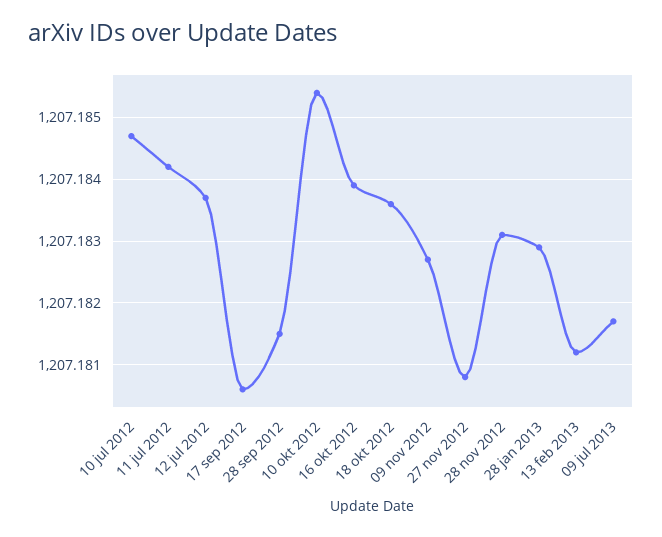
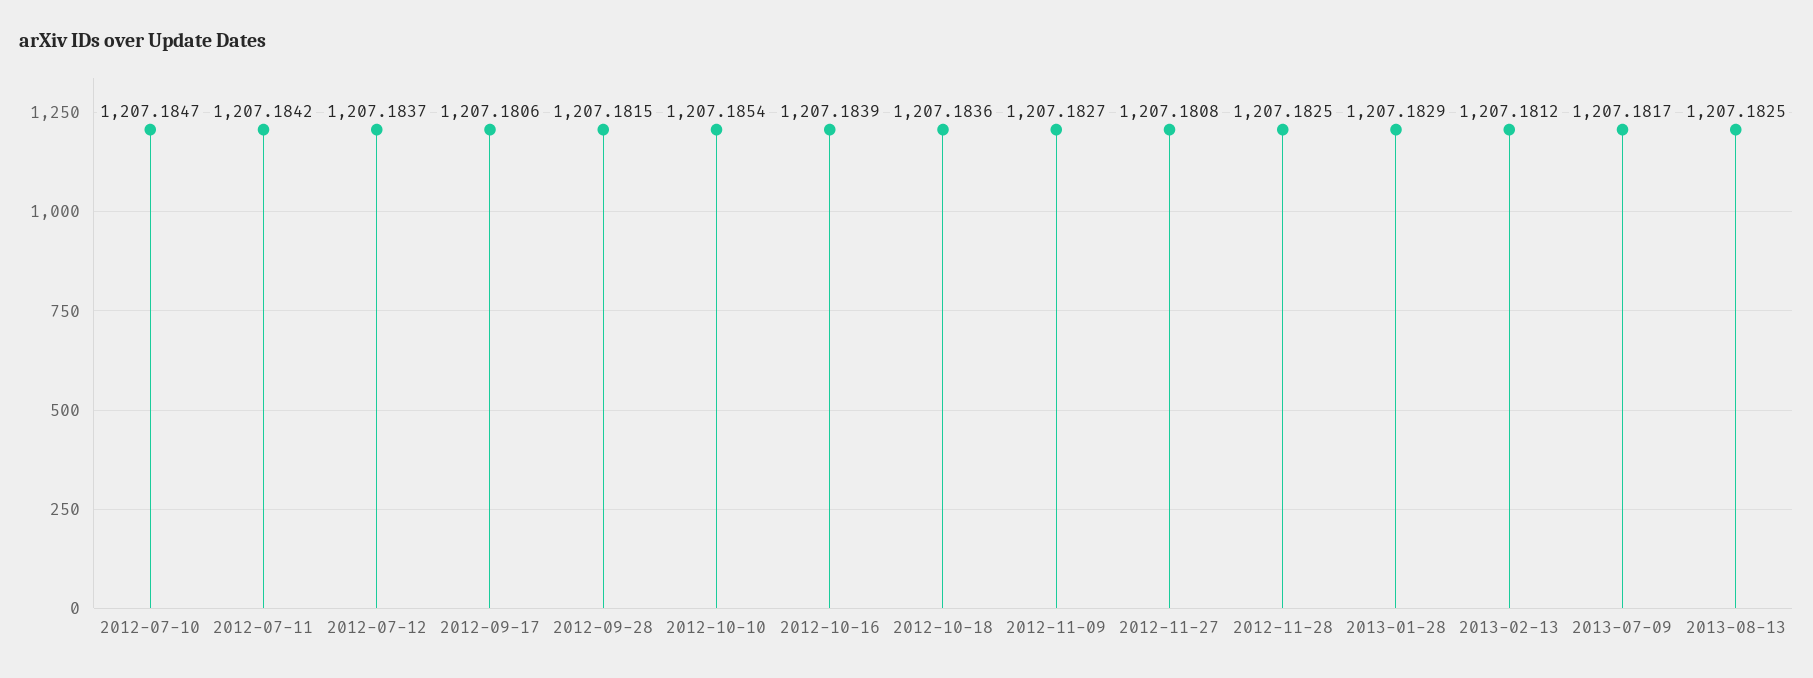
28 nov 2012: 1207.1831 -> 1207.1825
2013-08-13: none -> 1207.1825

